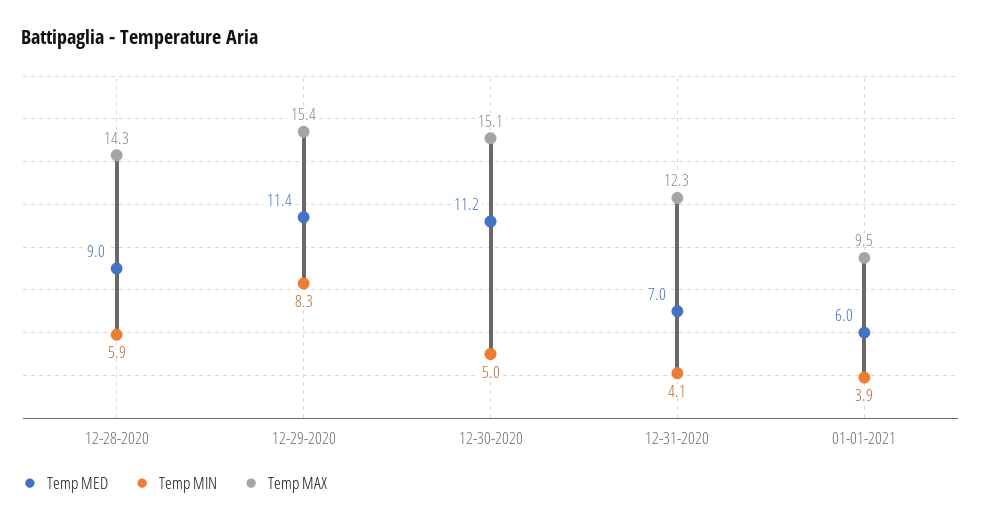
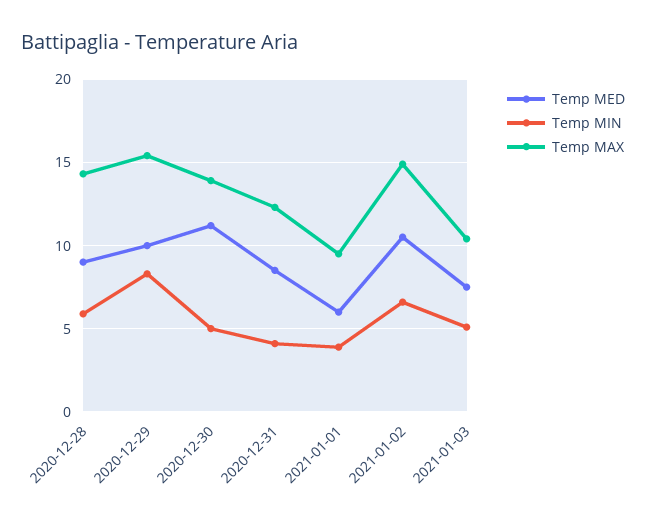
Temp MED, 12-29-2020: 11.4 -> 10
Temp MAX, 12-30-2020: 15.1 -> 14
Temp MED, 12-31-2020: 7 -> 8.5
Temp MED, 2021-01-02: none -> 10.5
Temp MIN, 2021-01-02: none -> 6.5
Temp MAX, 2021-01-02: none -> 15
Temp MED, 2021-01-03: none -> 7.5
Temp MIN, 2021-01-03: none -> 5
Temp MAX, 2021-01-03: none -> 10.5

